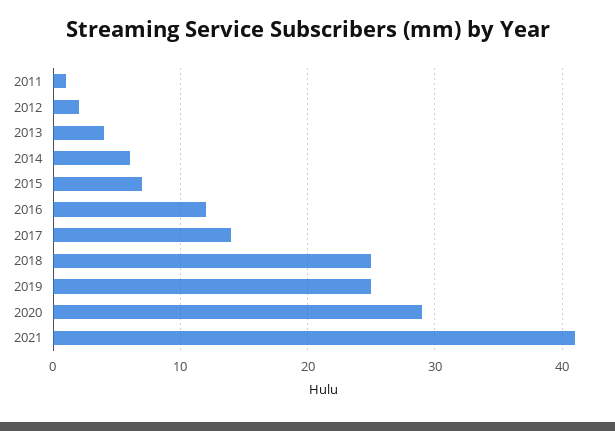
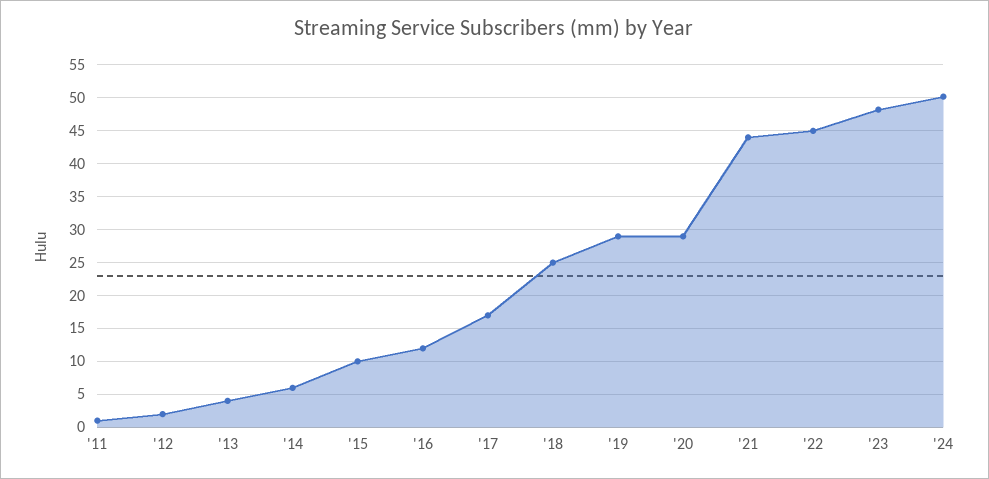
2015: 7 -> 10
2017: 14 -> 17
2019: 25 -> 29
2021: 41 -> 44
'22: none -> 45
'23: none -> 48
'24: none -> 50

